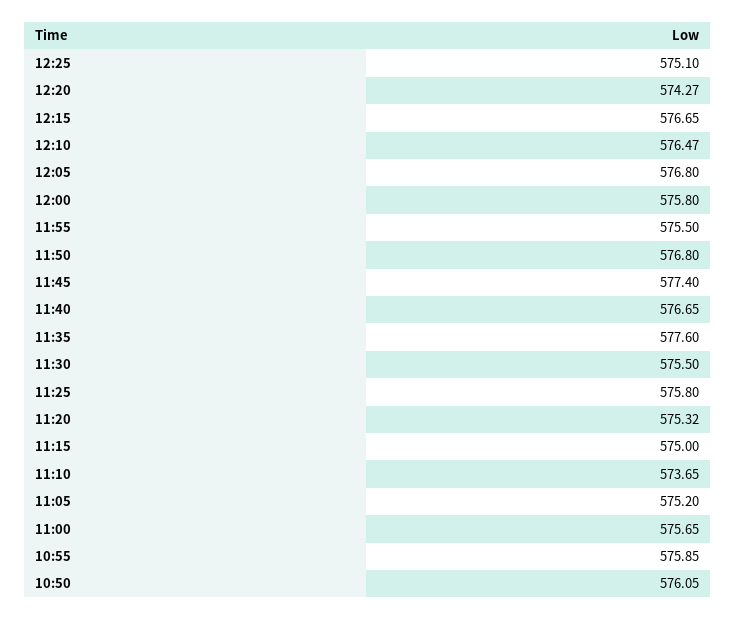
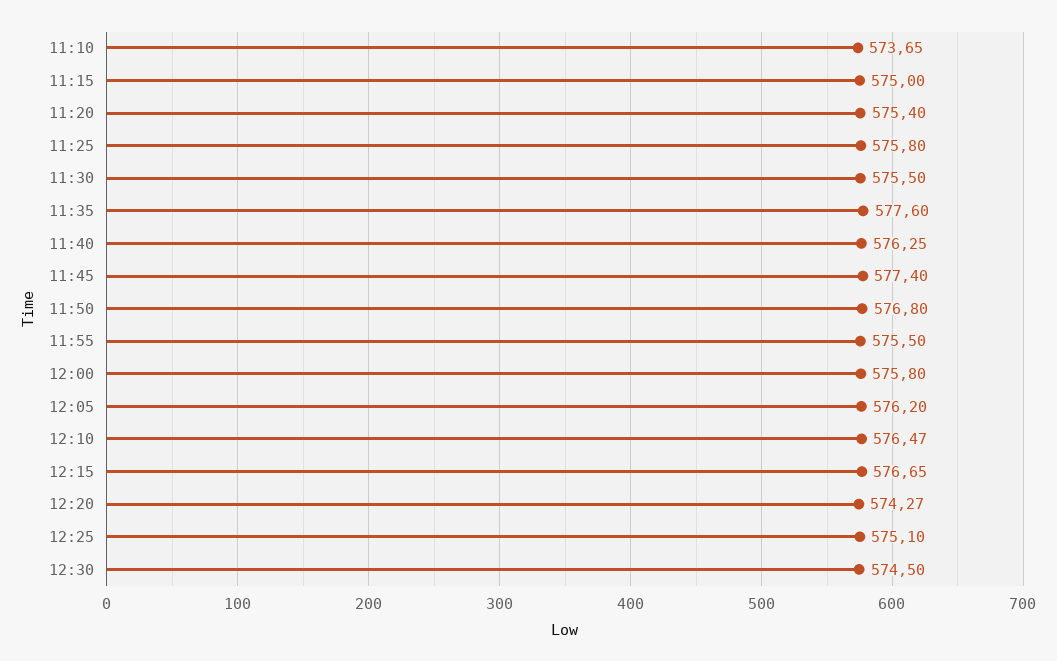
12:05: 576.8 -> 576.2
11:40: 576.65 -> 576.25
11:20: 575.32 -> 575.4
11:05: 575.2 -> none
11:00: 575.65 -> none
10:55: 575.85 -> none
10:50: 576.05 -> none
12:30: none -> 574.5

